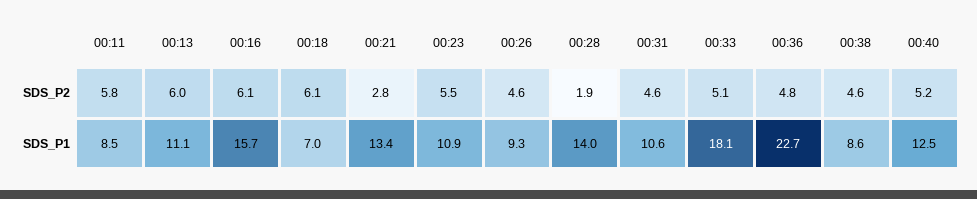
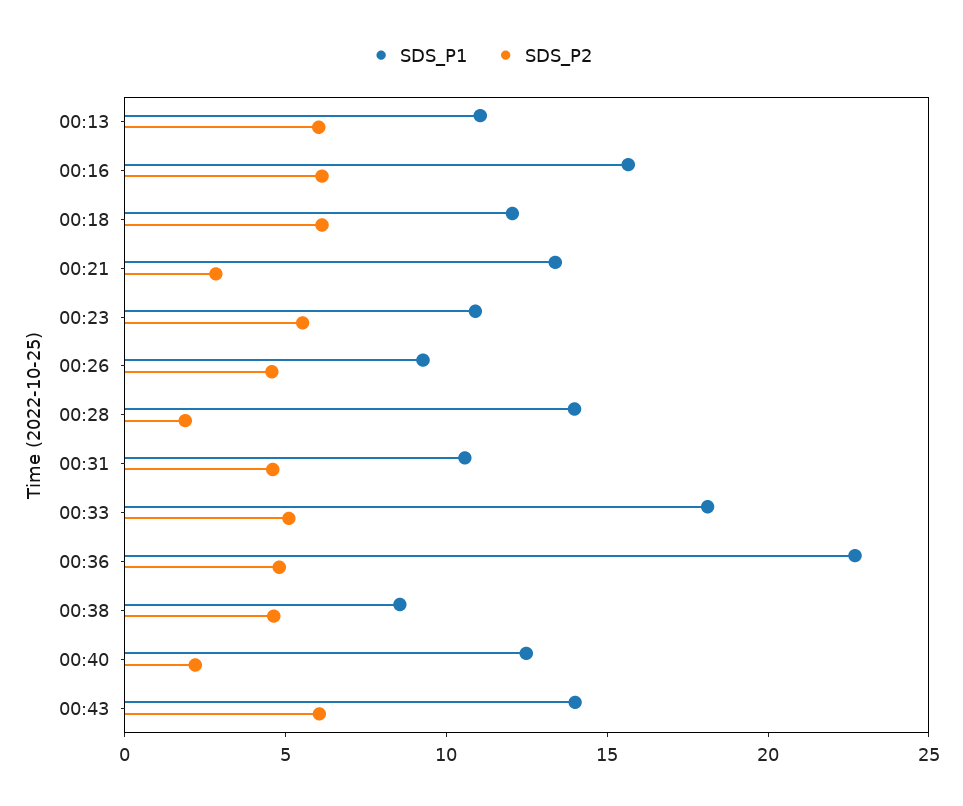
SDS_P2, 00:11: 5.8 -> none
SDS_P2, 00:40: 5.2 -> 2
SDS_P1, 00:11: 8.5 -> none
SDS_P1, 00:18: 7 -> 12
SDS_P1, 00:43: none -> 14
SDS_P2, 00:43: none -> 6

